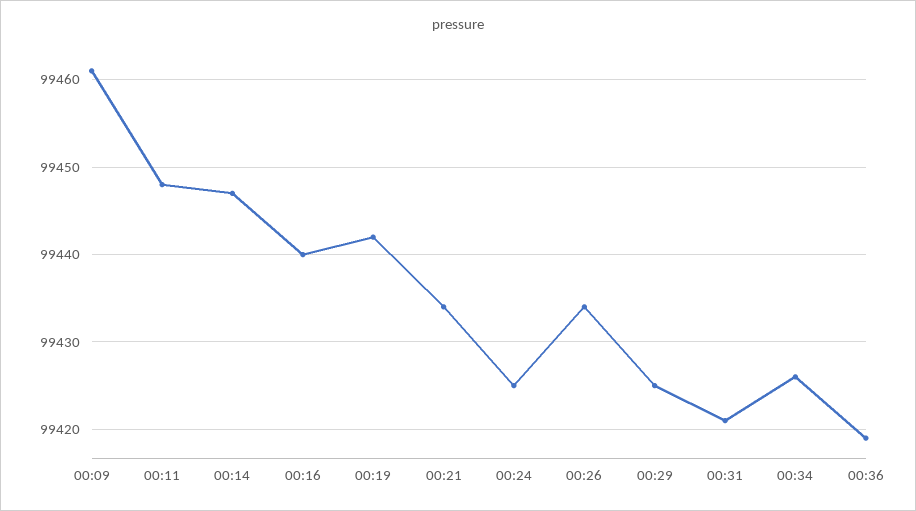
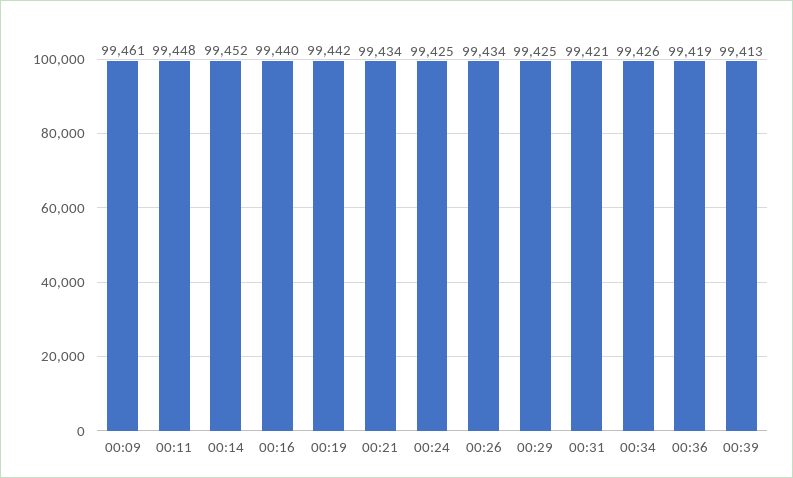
00:14: 99447 -> 99452
00:39: none -> 99413

